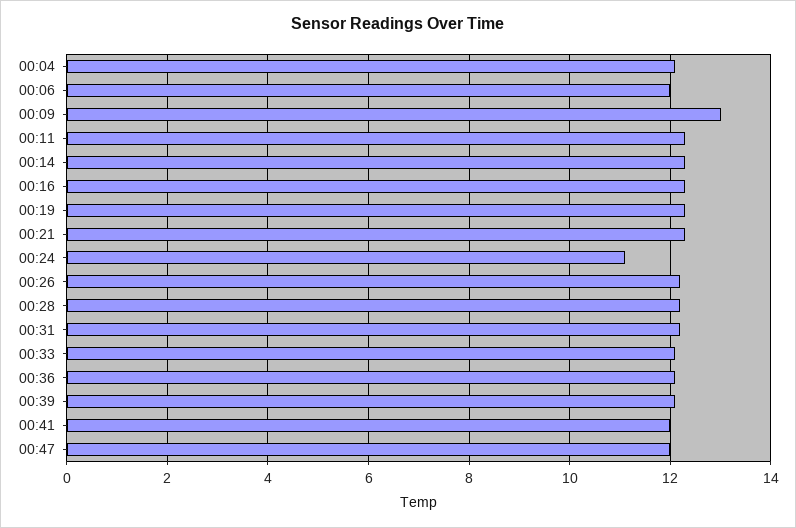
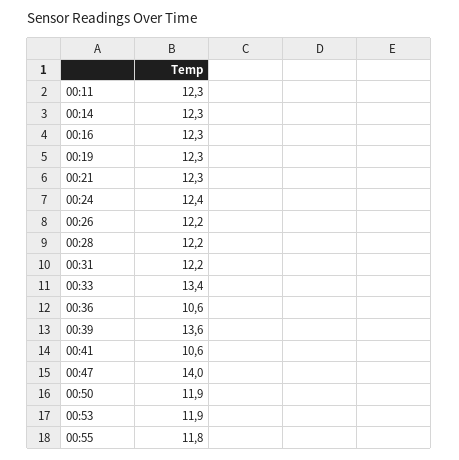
00:04: 12 -> none
00:06: 12 -> none
00:09: 13 -> none
00:24: 11 -> 12.4
00:33: 12 -> 13.4
00:36: 12 -> 10.6
00:39: 12 -> 13.6
00:41: 12 -> 10.6
00:47: 12 -> 14
00:50: none -> 11.9
00:53: none -> 11.9
00:55: none -> 11.8

